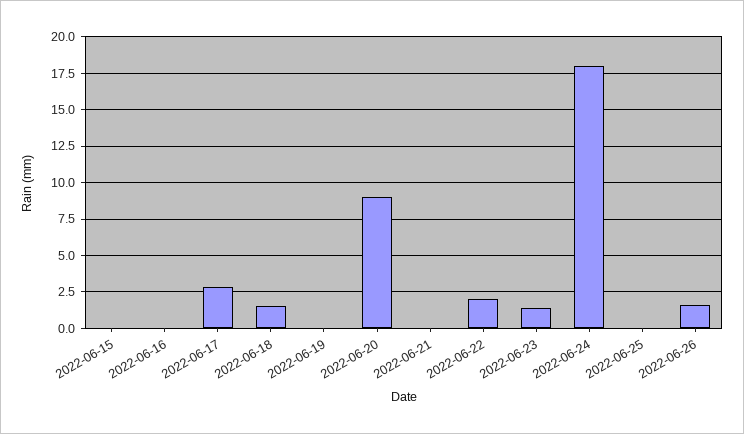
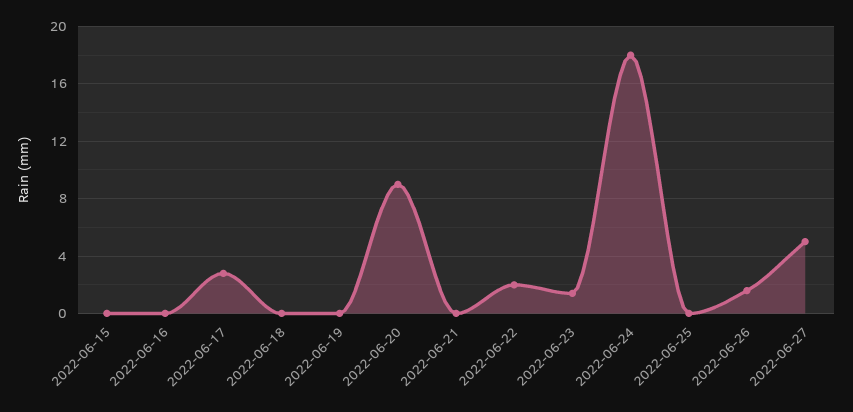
2022-06-18: 1.5 -> 0
2022-06-27: none -> 5

